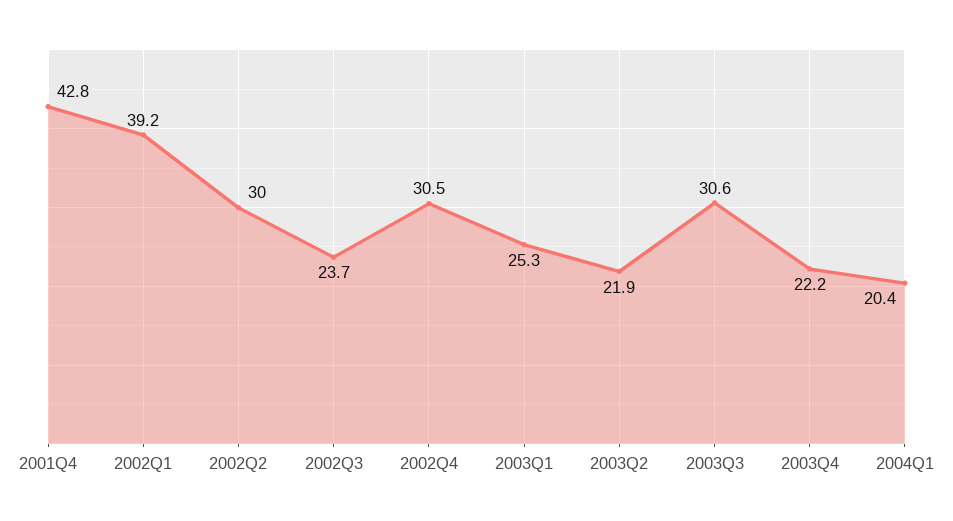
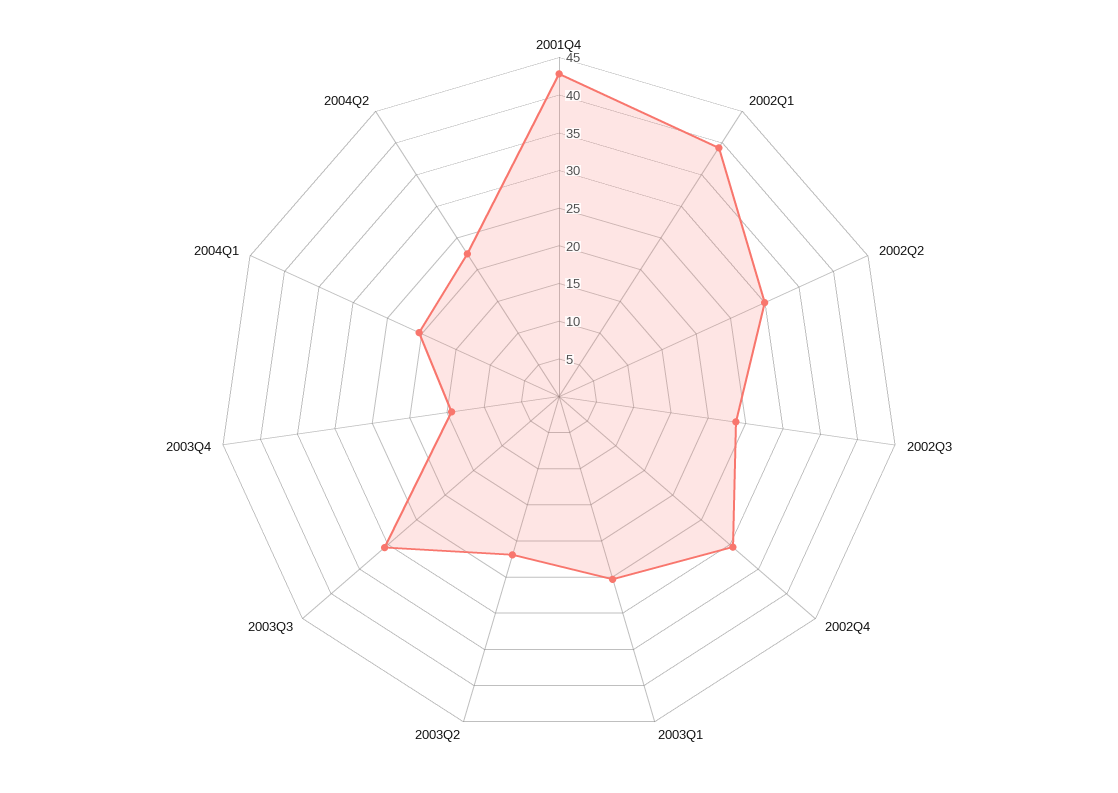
2003Q4: 22.2 -> 15
2004Q2: none -> 22.5

